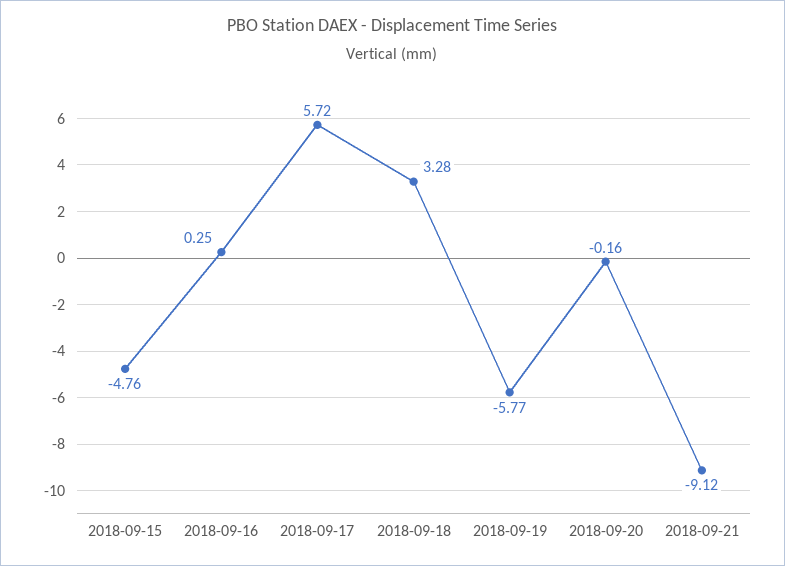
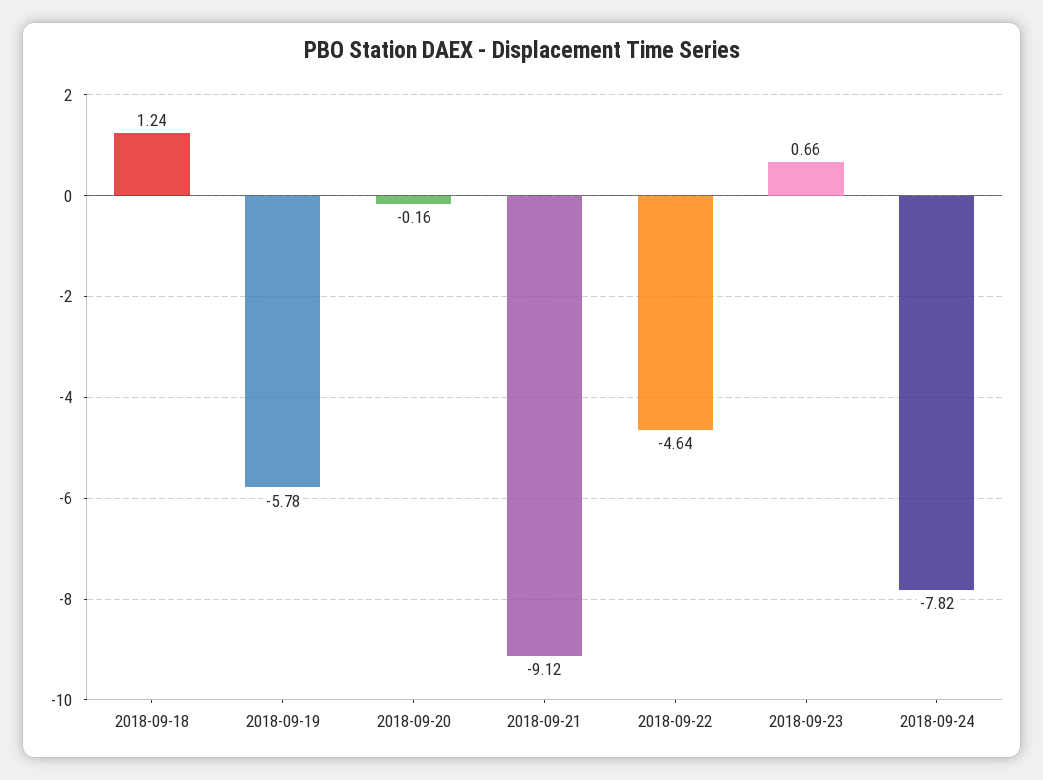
2018-09-15: -4.76 -> none
2018-09-16: 0.25 -> none
2018-09-17: 5.72 -> none
2018-09-18: 3.28 -> 1.24
2018-09-19: -5.77 -> -5.78
2018-09-22: none -> -4.64
2018-09-23: none -> 0.66
2018-09-24: none -> -7.82

